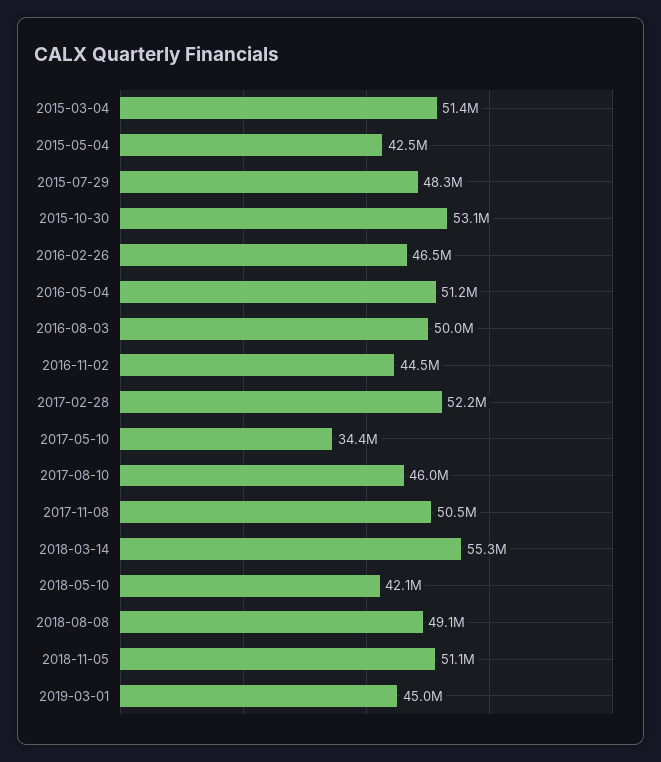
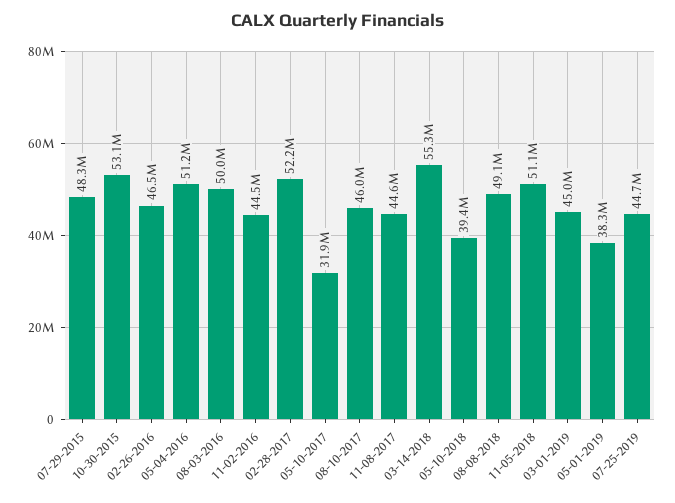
2015-03-04: 51400000 -> none
2015-05-04: 42500000 -> none
2017-05-10: 34400000 -> 31900000
2017-11-08: 50500000 -> 44600000
2018-05-10: 42100000 -> 39400000
05-01-2019: none -> 38300000
07-25-2019: none -> 44700000

